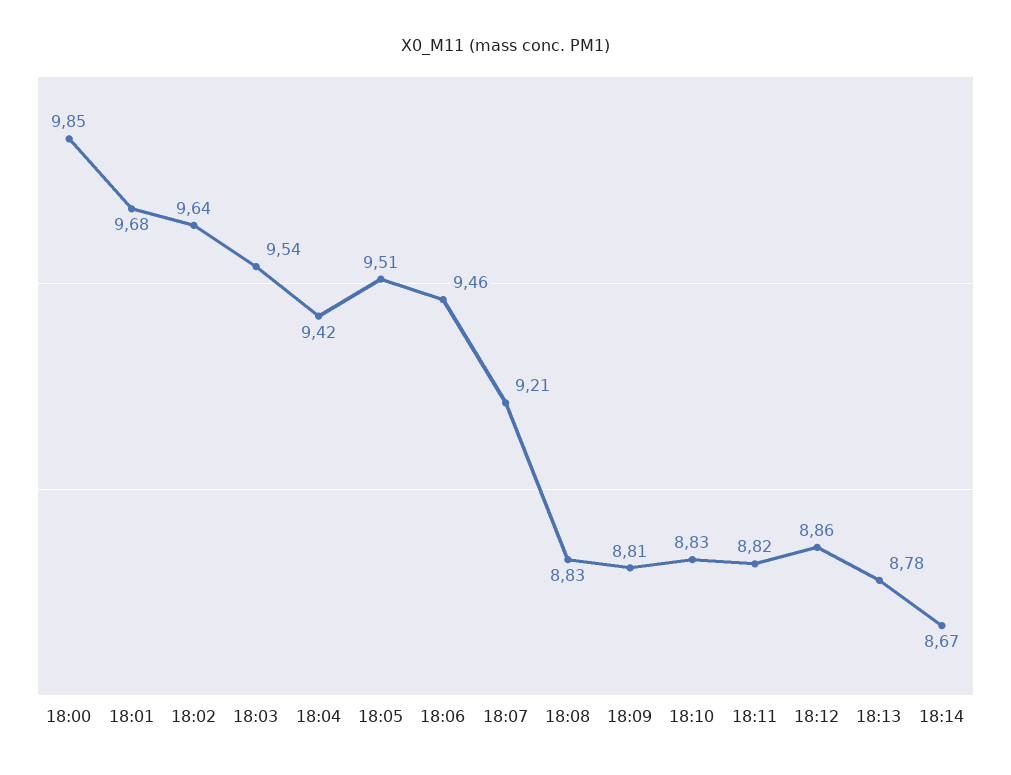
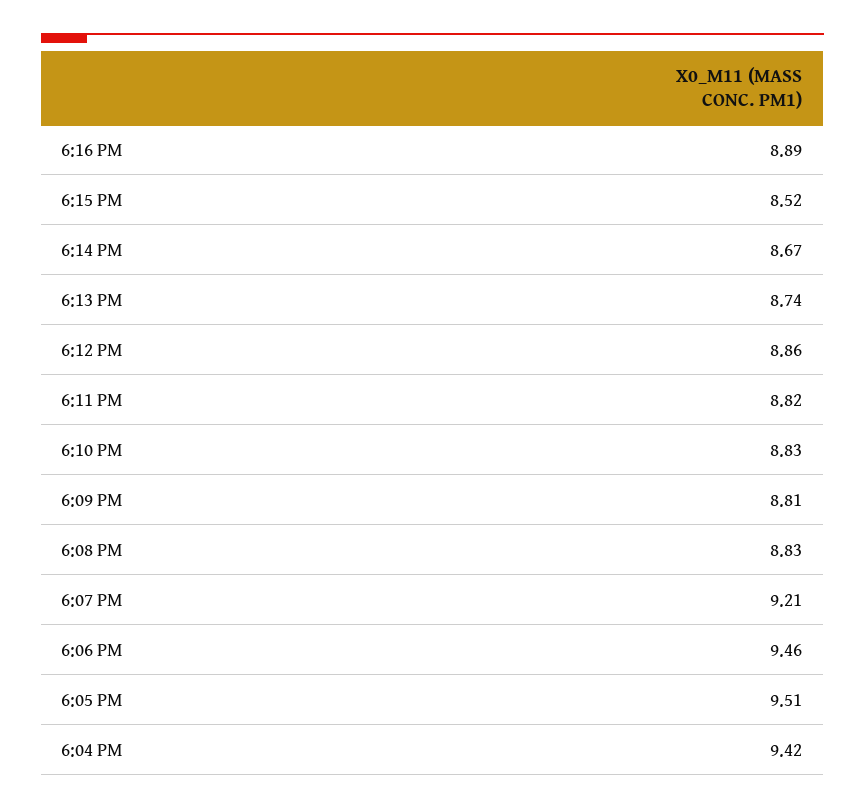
18:00: 9.85 -> none
18:01: 9.68 -> none
18:02: 9.64 -> none
18:03: 9.54 -> none
18:13: 8.78 -> 8.74
6:16 PM: none -> 8.89
6:15 PM: none -> 8.52

